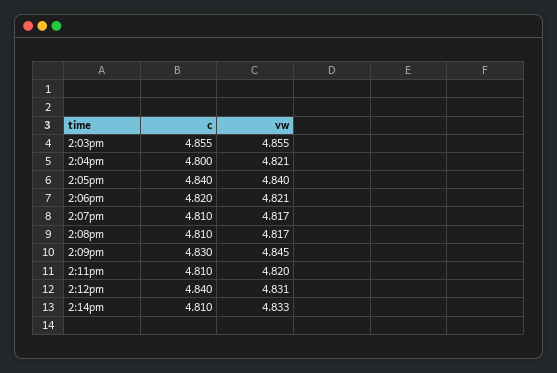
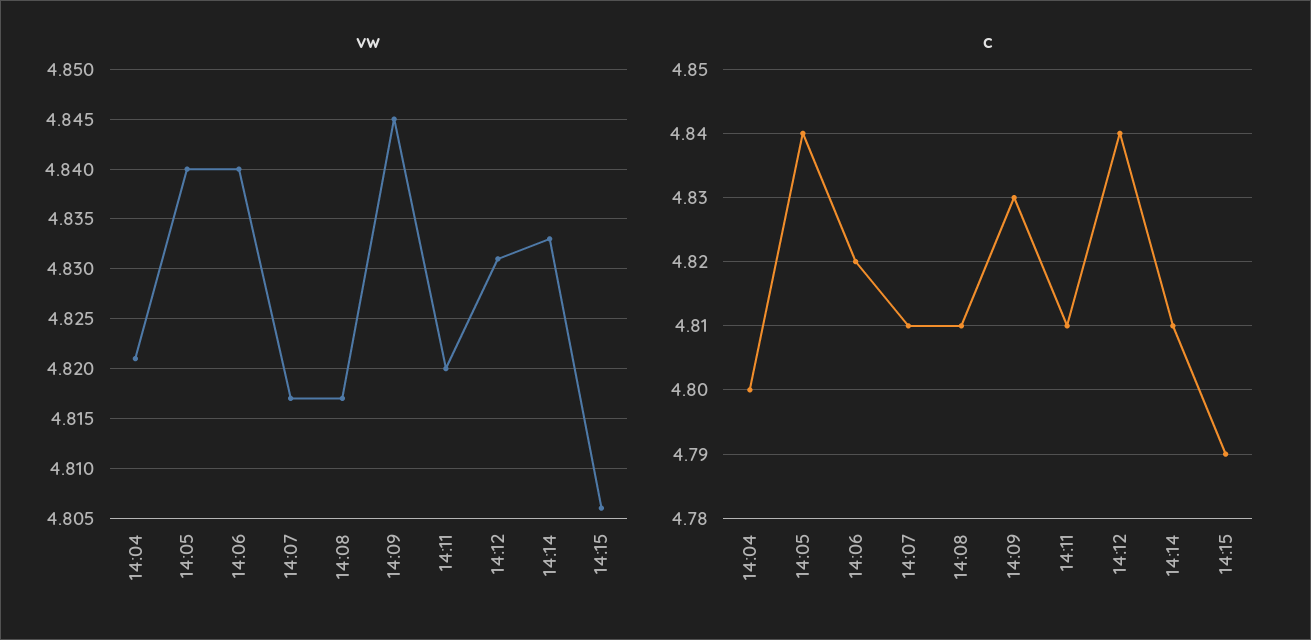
c, 2:03pm: 4.855 -> none
vw, 2:03pm: 4.855 -> none
vw, 2:06pm: 4.821 -> 4.84
vw, 14:15: none -> 4.806
c, 14:15: none -> 4.79

